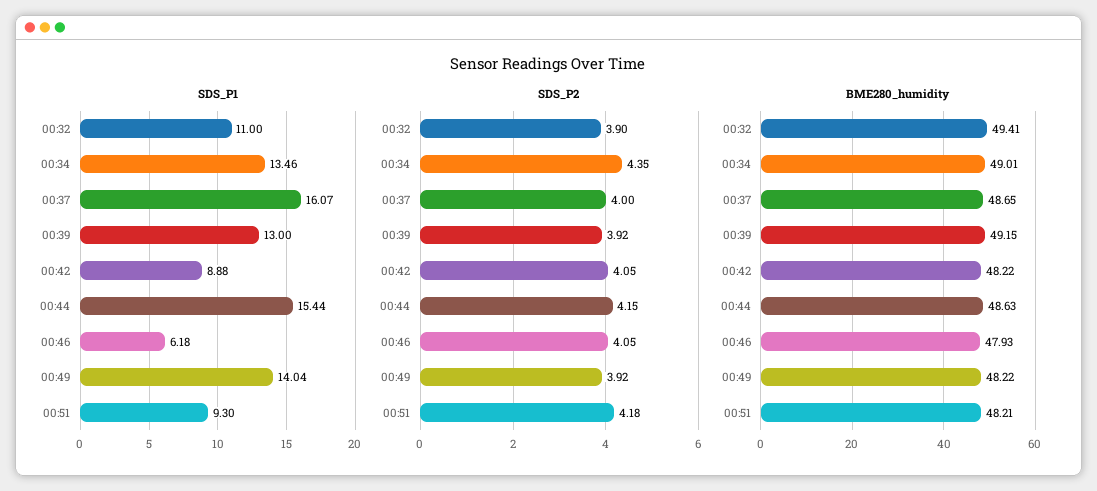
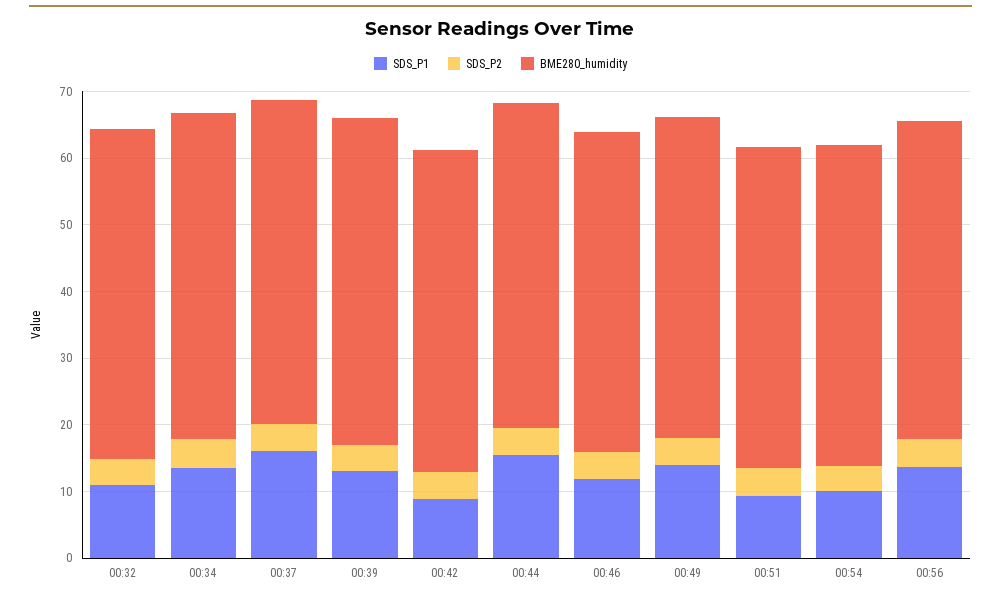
SDS_P1, 00:46: 6.18 -> 12
SDS_P1, 00:54: none -> 10
SDS_P2, 00:54: none -> 4
BME280_humidity, 00:54: none -> 48
SDS_P1, 00:56: none -> 14
SDS_P2, 00:56: none -> 4
BME280_humidity, 00:56: none -> 48

